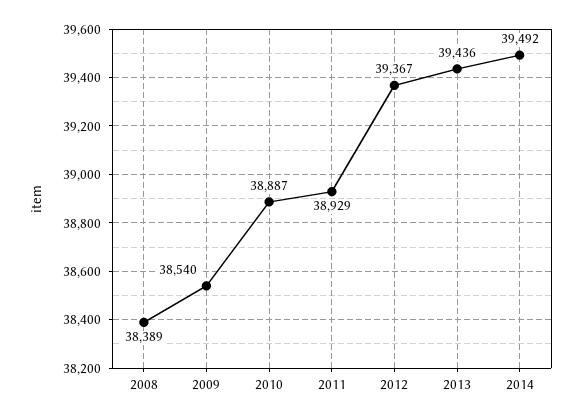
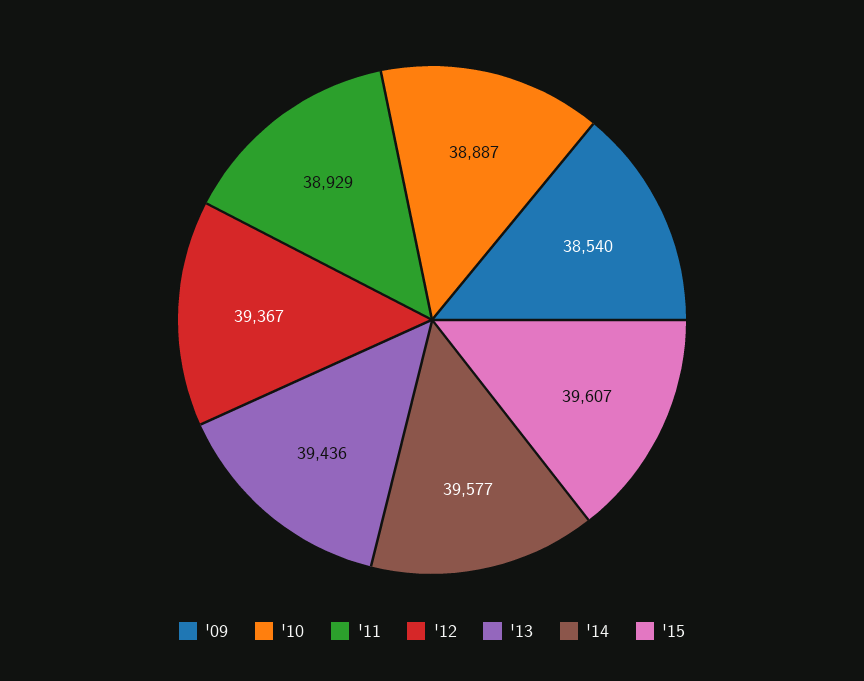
2008: 38389 -> none
2014: 39492 -> 39577
'15: none -> 39607

